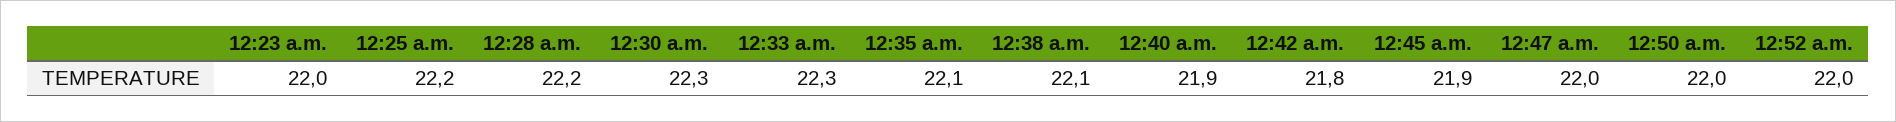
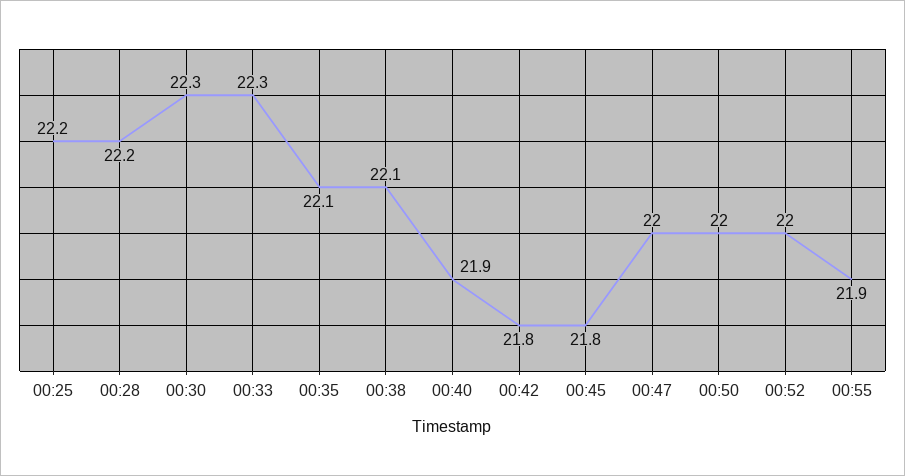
12:23 a.m.: 22 -> none
12:45 a.m.: 21.9 -> 21.8
00:55: none -> 21.9

